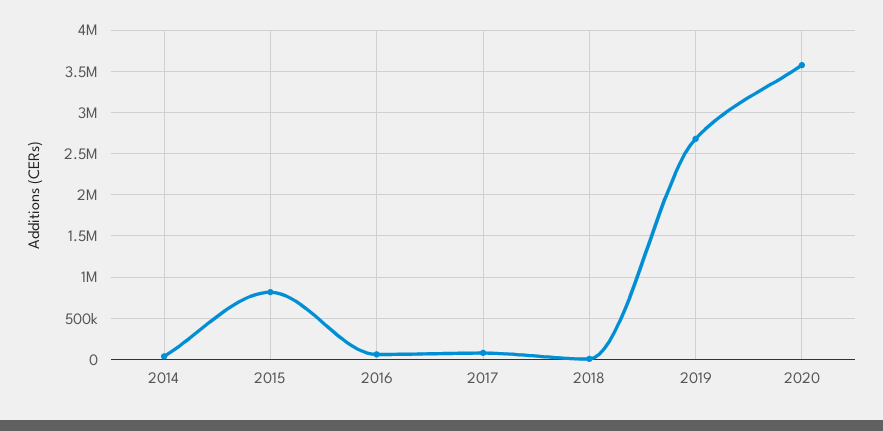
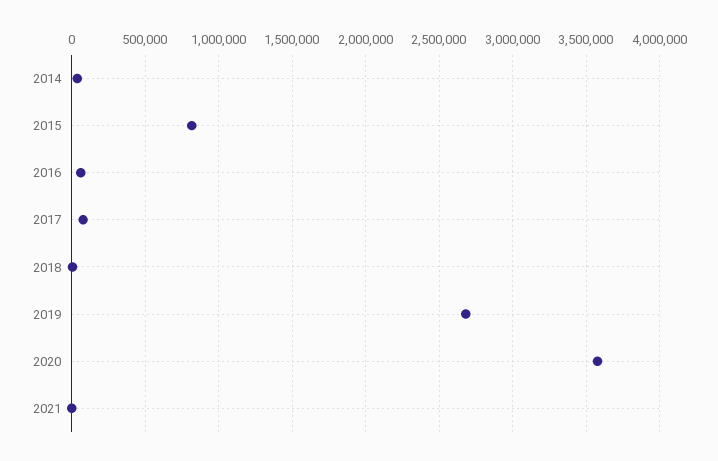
2021: none -> 0

